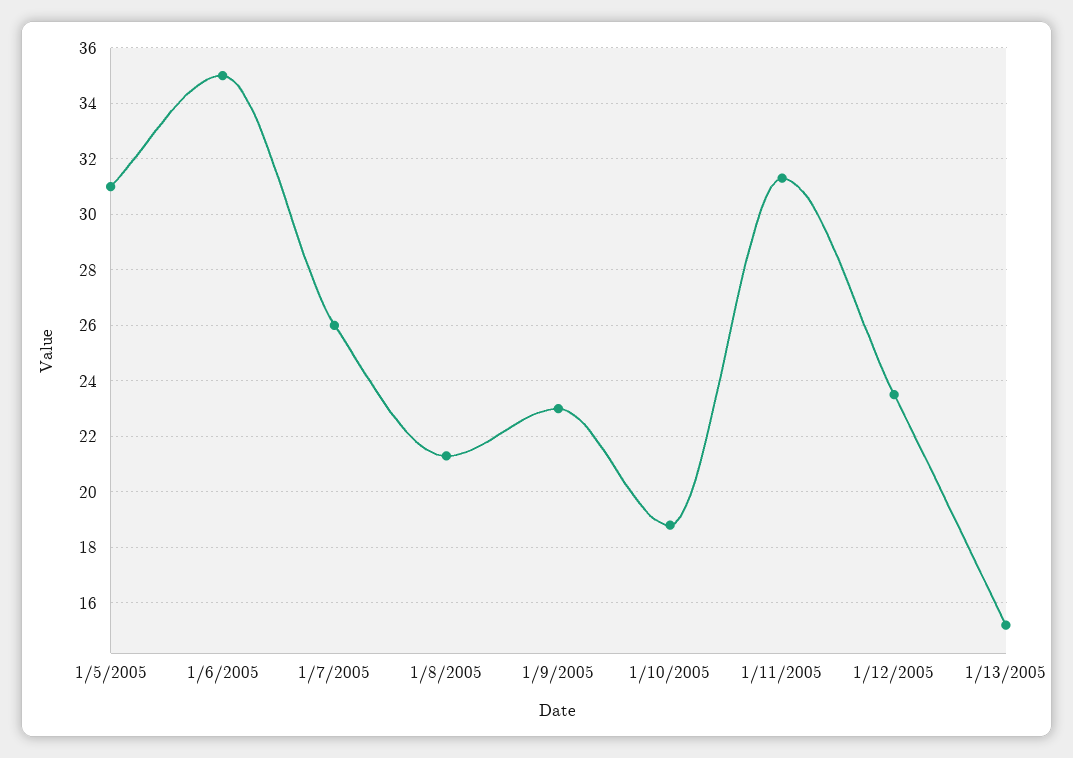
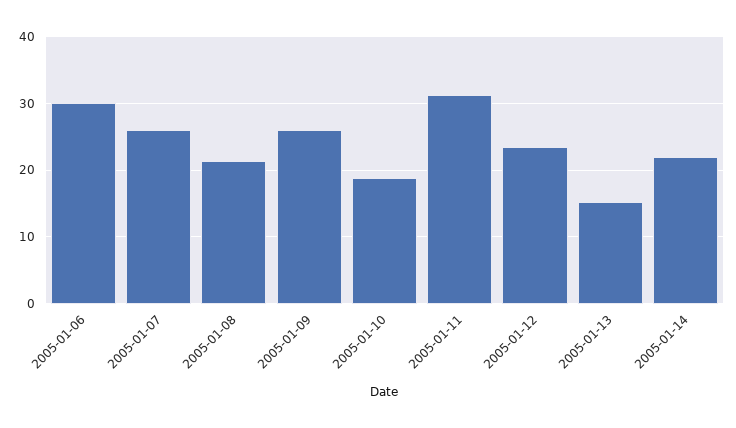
1/5/2005: 31 -> none
1/6/2005: 35 -> 30
1/9/2005: 23 -> 26
2005-01-14: none -> 22

